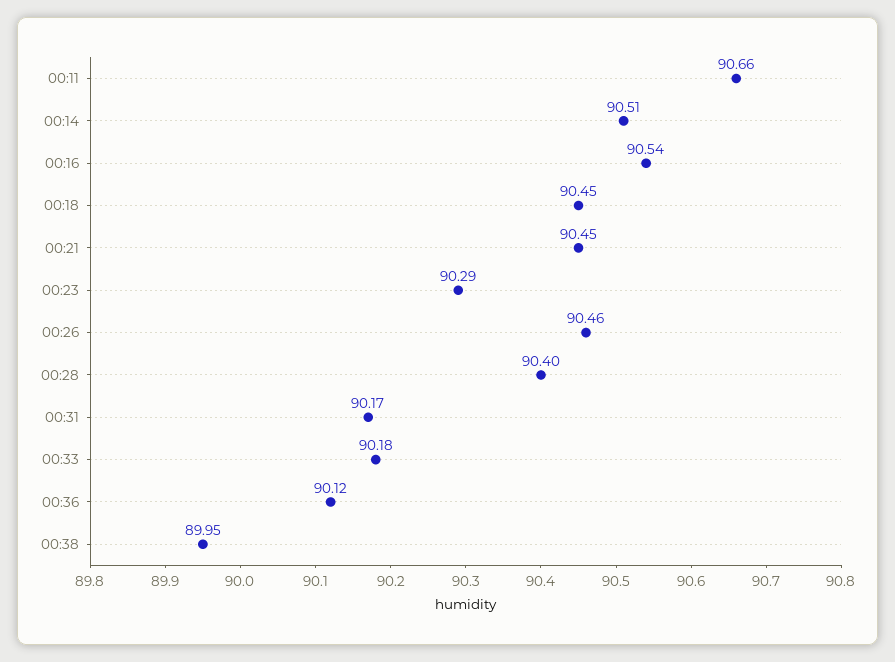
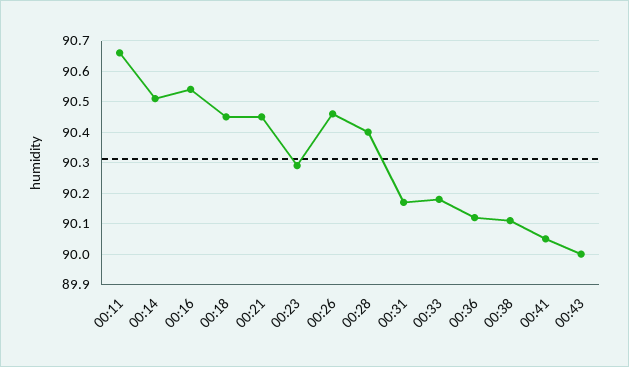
00:38: 89.95 -> 90.1
00:41: none -> 90.05
00:43: none -> 90

